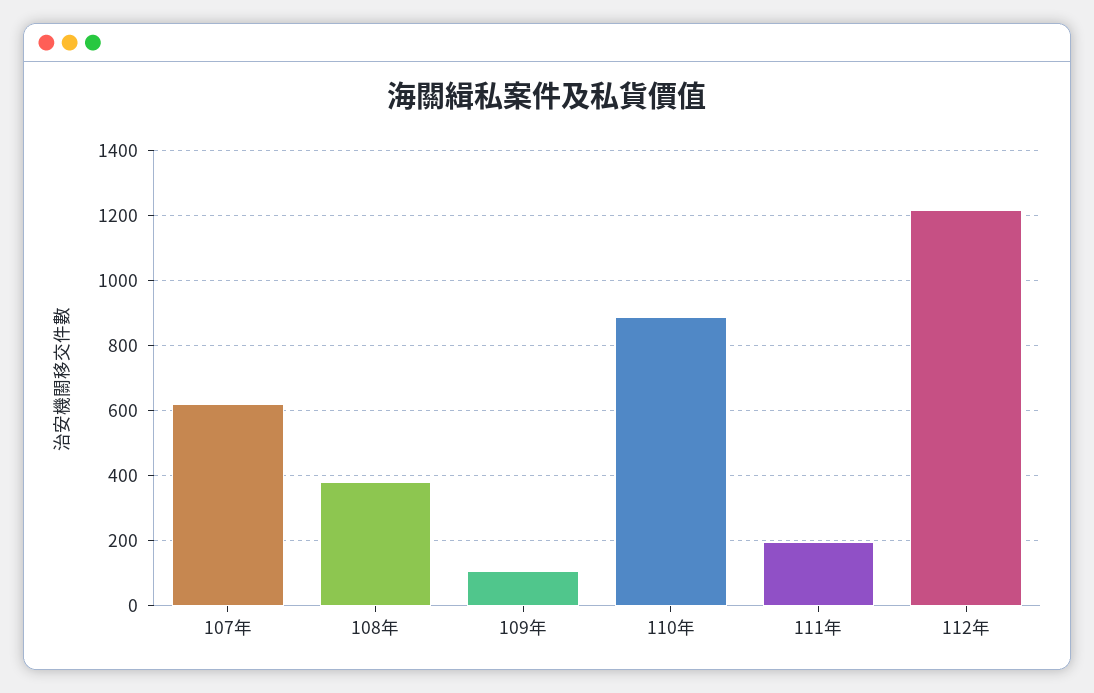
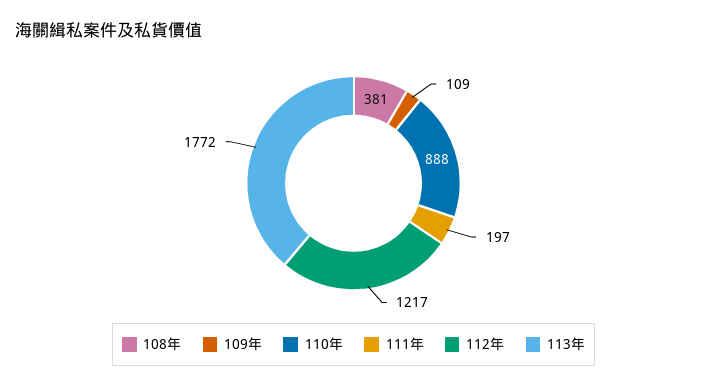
107年: 620 -> none
113年: none -> 1772

